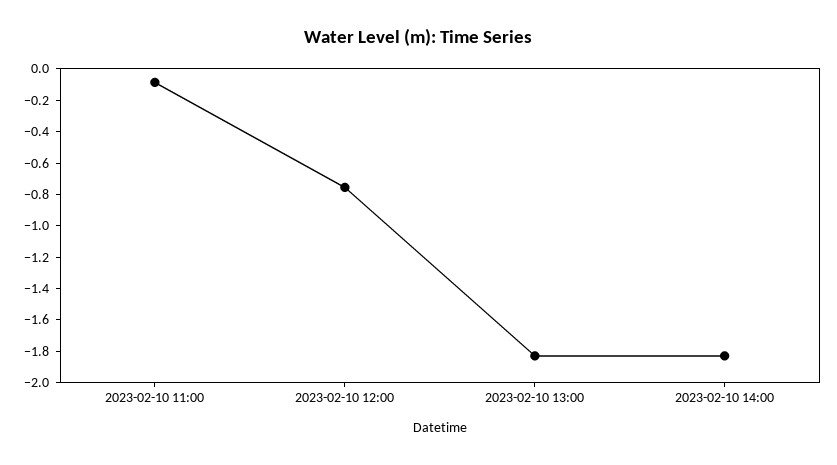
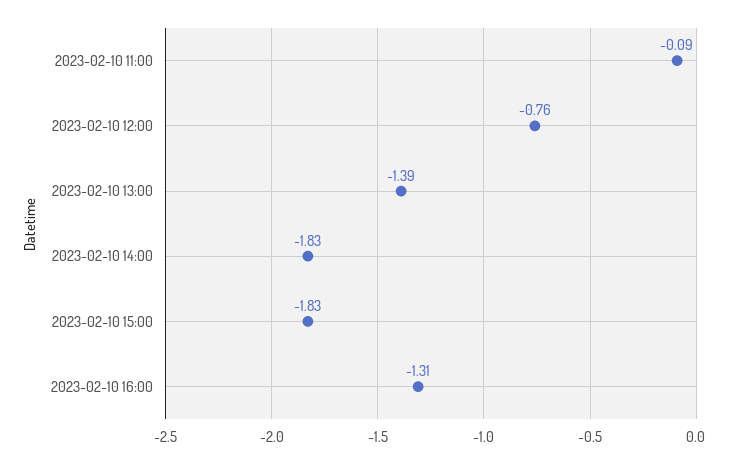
2023-02-10 13:00: -1.8 -> -1.39
2023-02-10 15:00: none -> -1.83
2023-02-10 16:00: none -> -1.31

